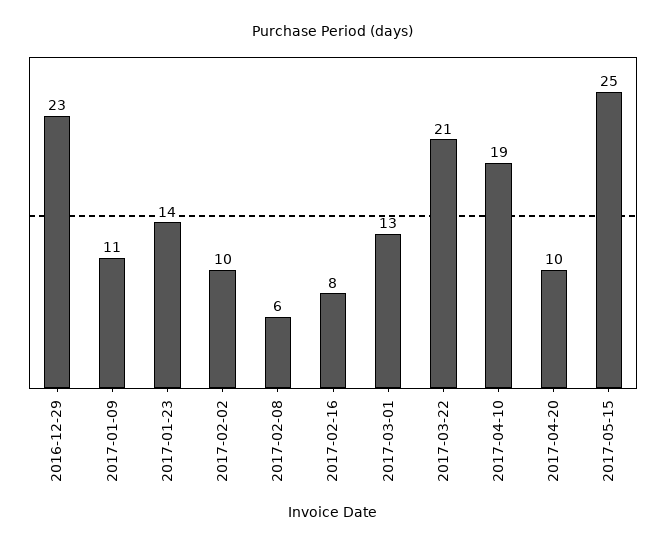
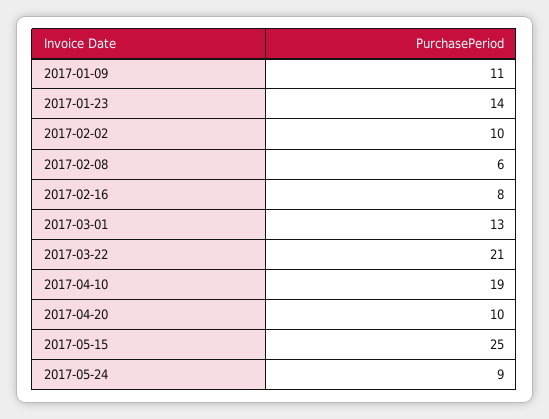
2016-12-29: 23 -> none
2017-05-24: none -> 9

